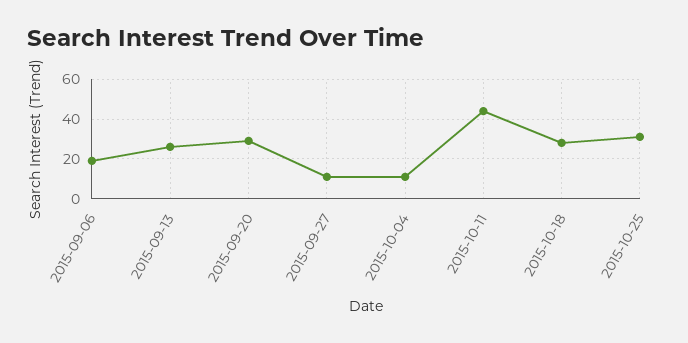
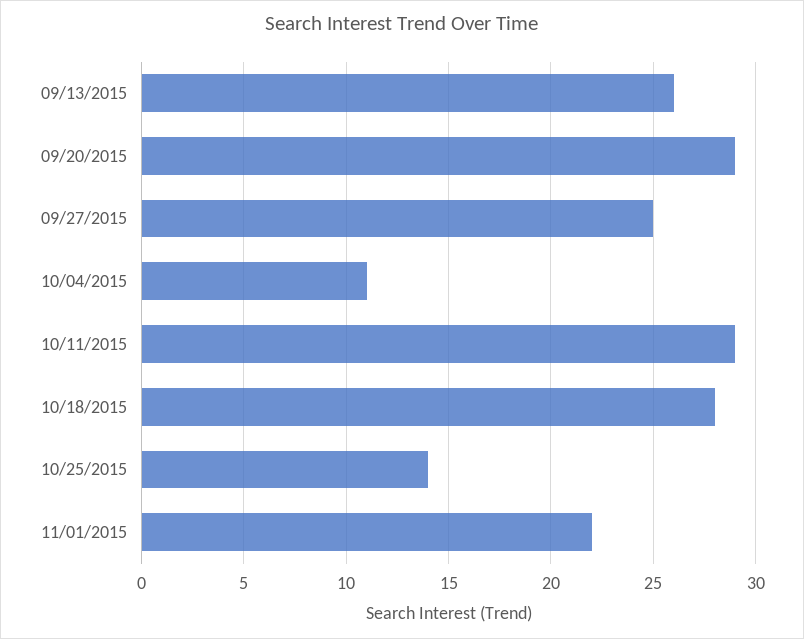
2015-09-06: 20 -> none
2015-09-27: 10 -> 25
2015-10-11: 45 -> 29
2015-10-25: 30 -> 14
11/01/2015: none -> 22

